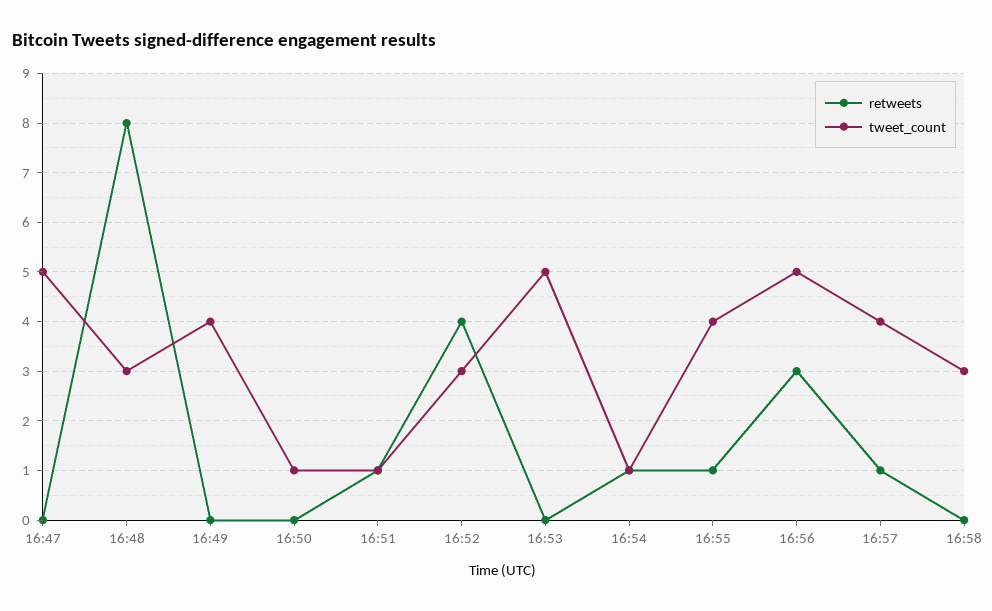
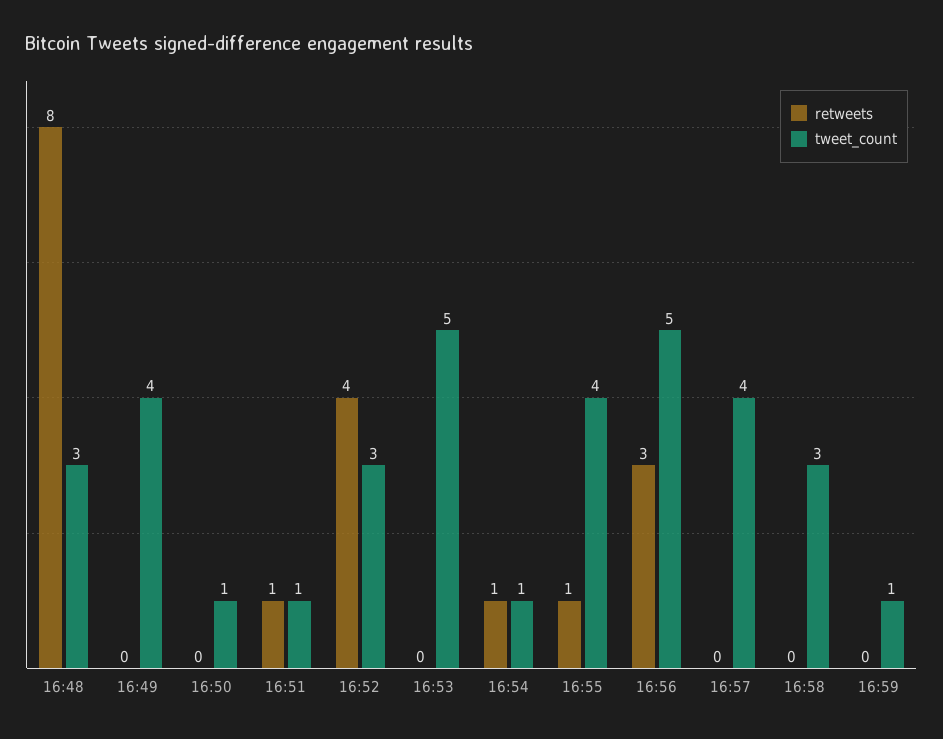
retweets, 16:47: 0 -> none
tweet_count, 16:47: 5 -> none
retweets, 16:57: 1 -> 0
retweets, 16:59: none -> 0
tweet_count, 16:59: none -> 1

